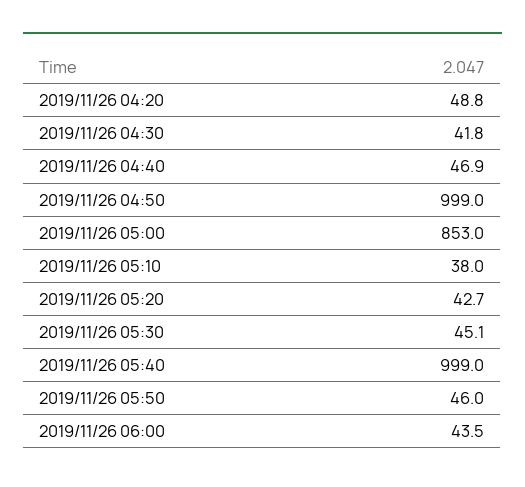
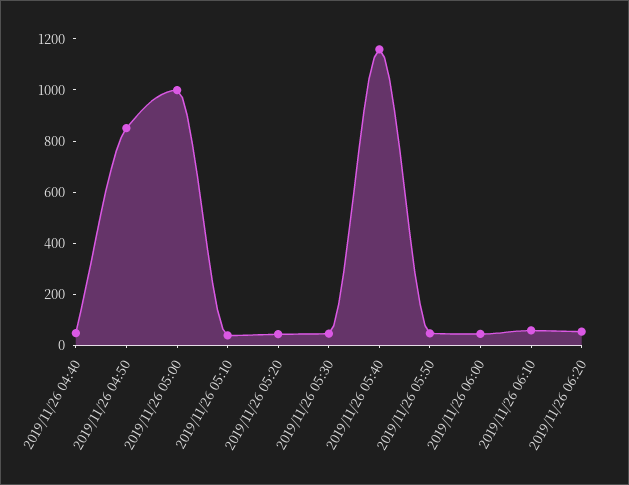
2019/11/26 04:20: 48.8 -> none
2019/11/26 04:30: 41.8 -> none
2019/11/26 04:50: 999 -> 850
2019/11/26 05:00: 853 -> 1000
2019/11/26 05:40: 999 -> 1150
2019/11/26 06:10: none -> 50
2019/11/26 06:20: none -> 50

